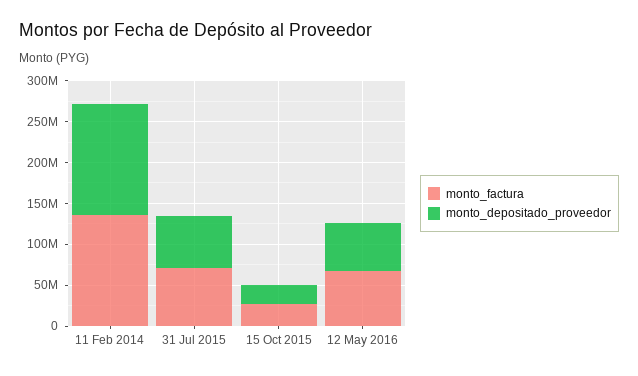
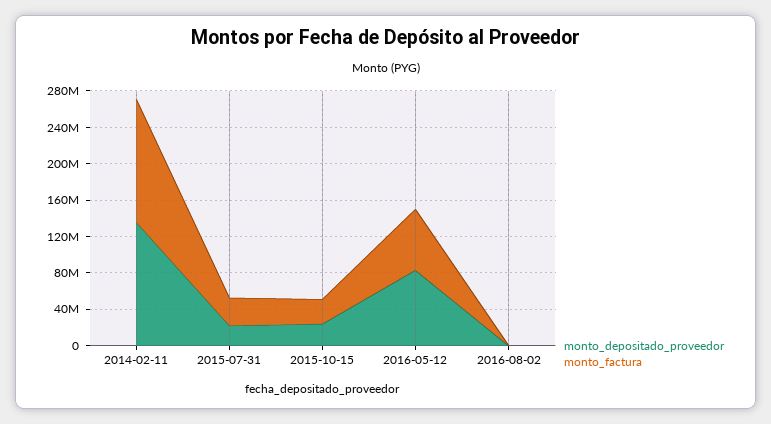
monto_factura, 31 Jul 2015: 70000000 -> 30000000
monto_depositado_proveedor, 31 Jul 2015: 60000000 -> 20000000
monto_depositado_proveedor, 12 May 2016: 60000000 -> 80000000
monto_depositado_proveedor, 2016-08-02: none -> 0
monto_factura, 2016-08-02: none -> 0

